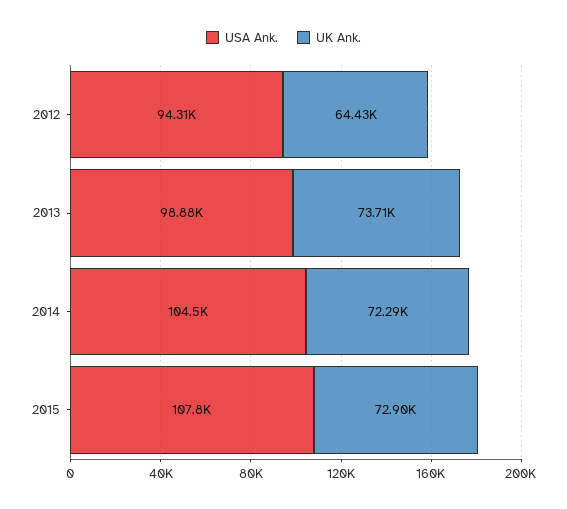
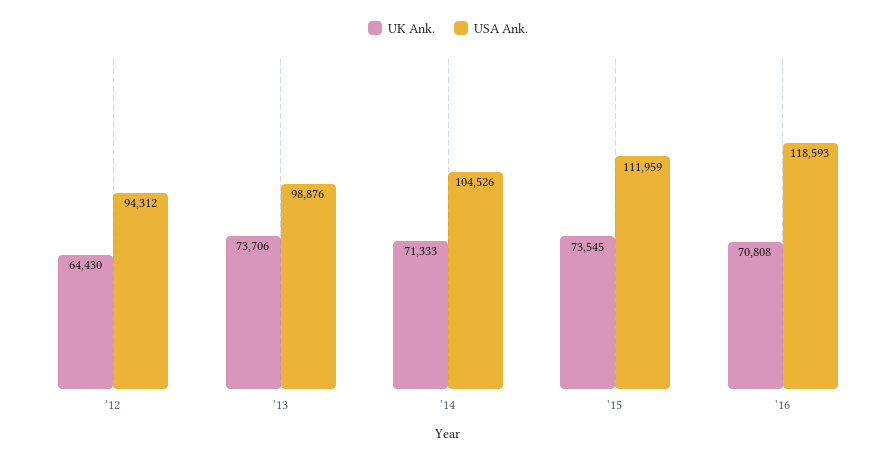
UK Ank., 2014: 72290 -> 71333
USA Ank., 2015: 107800 -> 111959
UK Ank., 2015: 72900 -> 73545
UK Ank., '16: none -> 70808
USA Ank., '16: none -> 118593

